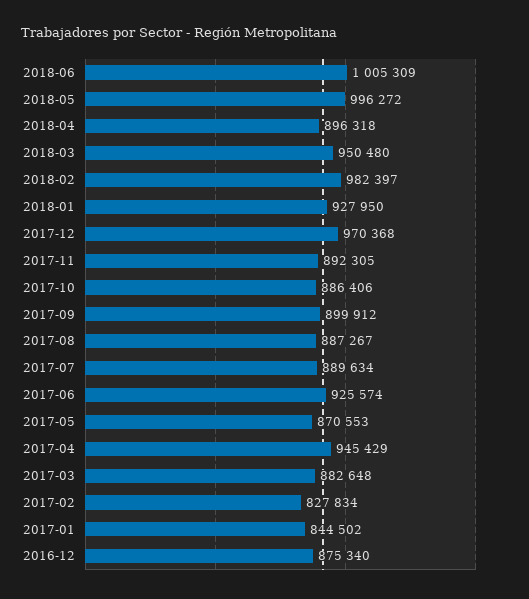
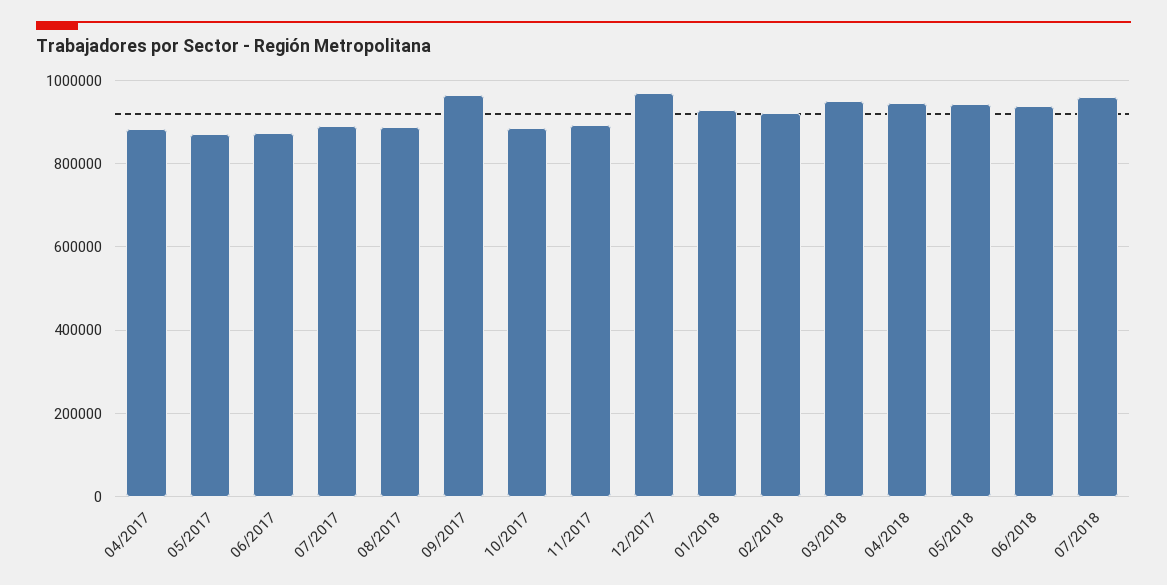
2018-06: 1005309 -> 940000
2018-05: 996272 -> 940000
2018-04: 896318 -> 940000
2018-02: 982397 -> 920000
2017-09: 899912 -> 960000
2017-06: 925574 -> 880000
2017-04: 945429 -> 880000
2017-03: 882648 -> none
2017-02: 827834 -> none
2017-01: 844502 -> none
2016-12: 875340 -> none
07/2018: none -> 960000

